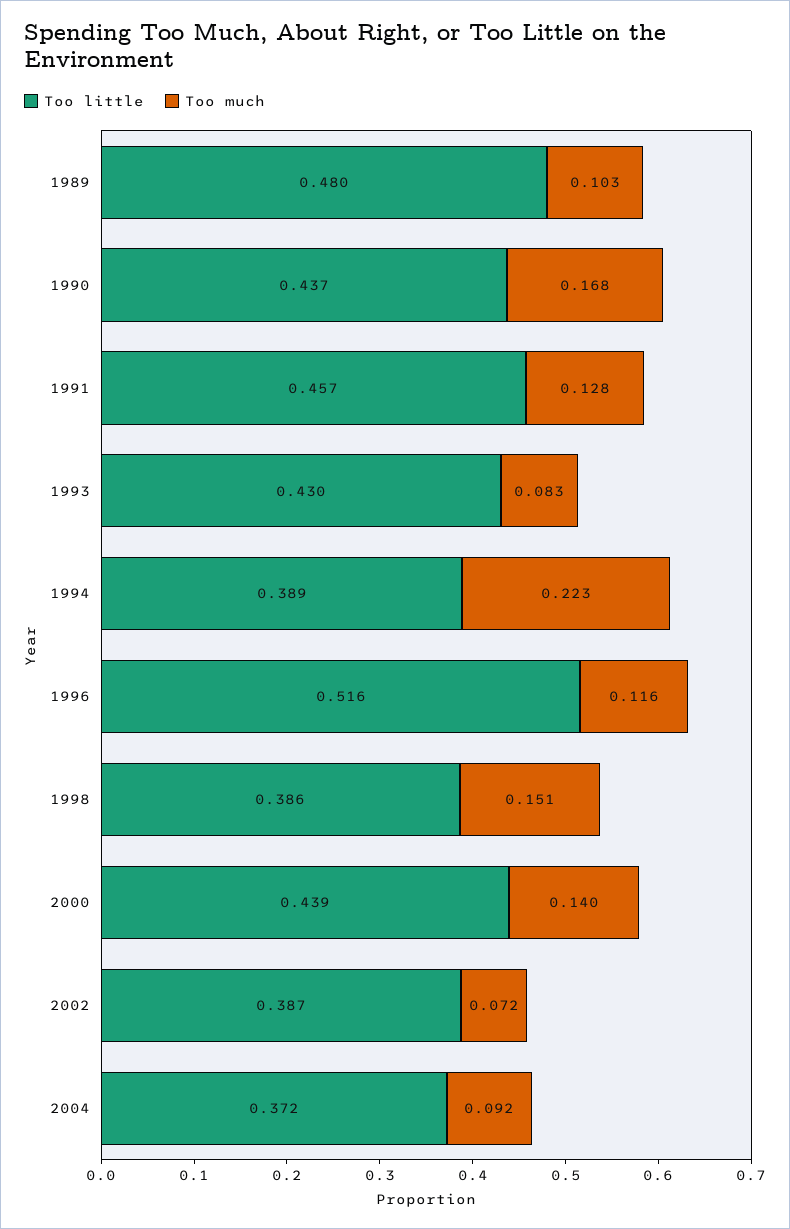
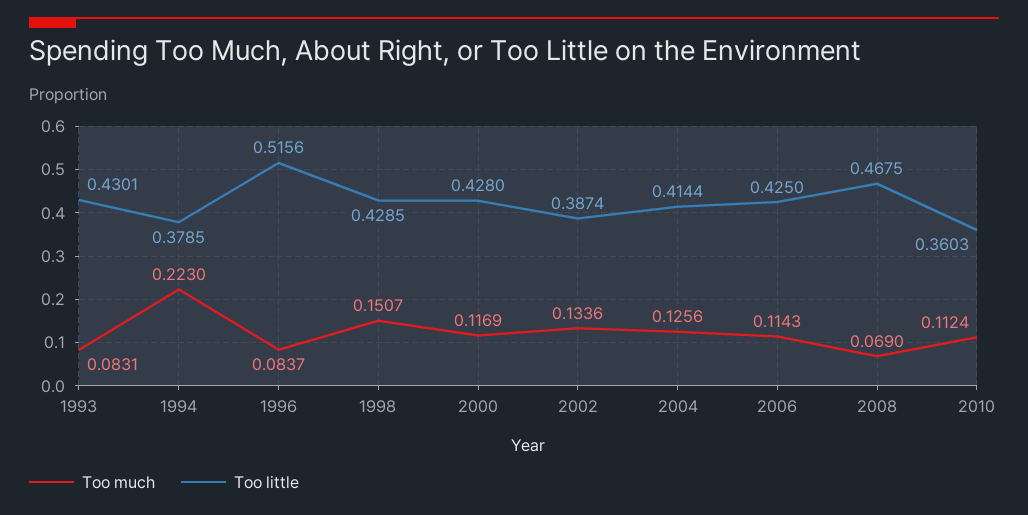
Too little, 1989: 0.48 -> none
Too much, 1989: 0.103 -> none
Too little, 1990: 0.437 -> none
Too much, 1990: 0.168 -> none
Too little, 1991: 0.457 -> none
Too much, 1991: 0.128 -> none
Too little, 1994: 0.389 -> 0.3785
Too much, 1996: 0.116 -> 0.0837
Too little, 1998: 0.386 -> 0.4285
Too little, 2000: 0.439 -> 0.428
Too much, 2000: 0.14 -> 0.1169
Too much, 2002: 0.072 -> 0.1336
Too little, 2004: 0.372 -> 0.4144
Too much, 2004: 0.092 -> 0.1256
Too much, 2006: none -> 0.1143
Too little, 2006: none -> 0.425
Too much, 2008: none -> 0.069
Too little, 2008: none -> 0.4675
Too much, 2010: none -> 0.1124
Too little, 2010: none -> 0.3603

